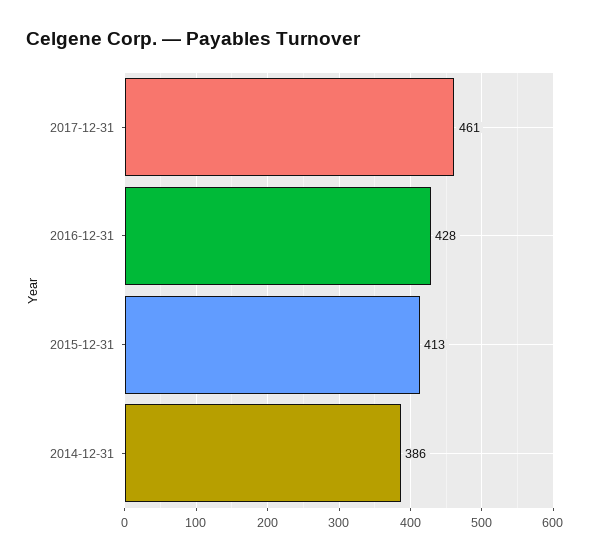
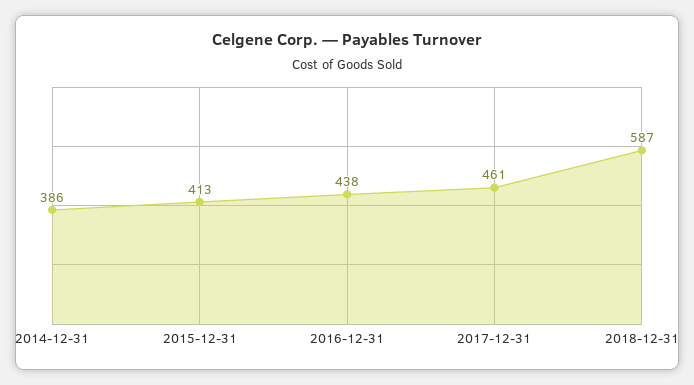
2016-12-31: 428 -> 438
2018-12-31: none -> 587

